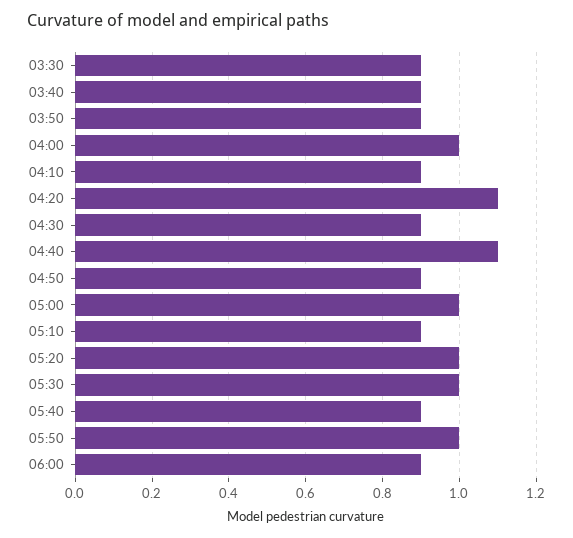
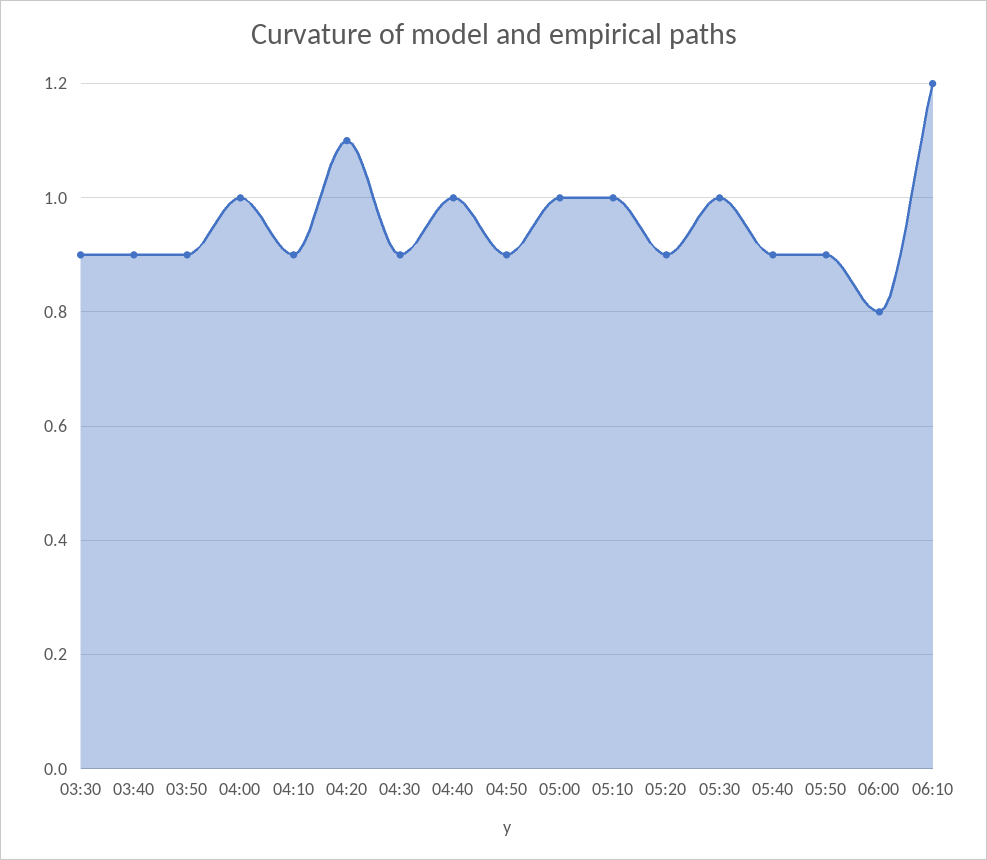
04:40: 1.1 -> 1
05:10: 0.9 -> 1
05:20: 1 -> 0.9
05:50: 1 -> 0.9
06:00: 0.9 -> 0.8
06:10: none -> 1.2

